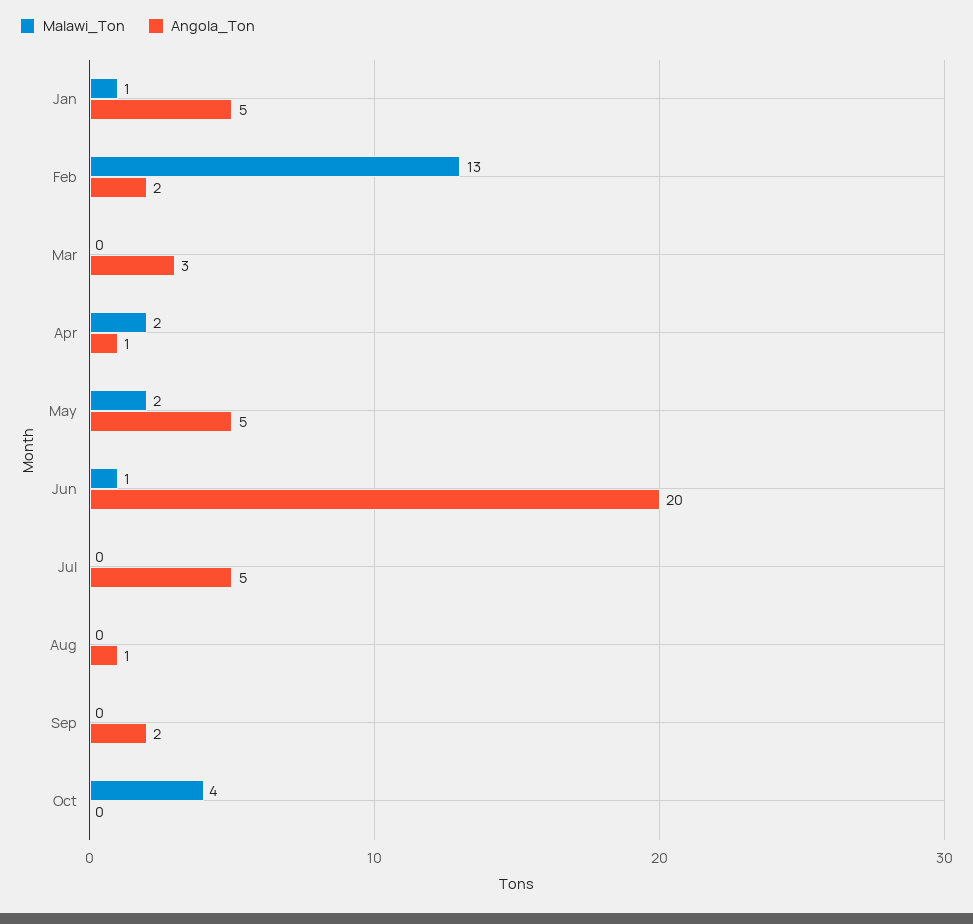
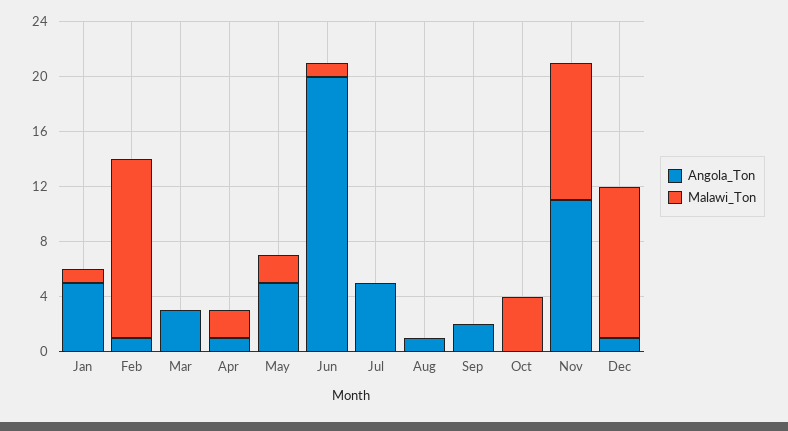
Angola_Ton, Feb: 2 -> 1
Angola_Ton, Nov: none -> 11
Malawi_Ton, Nov: none -> 10
Angola_Ton, Dec: none -> 1
Malawi_Ton, Dec: none -> 11

